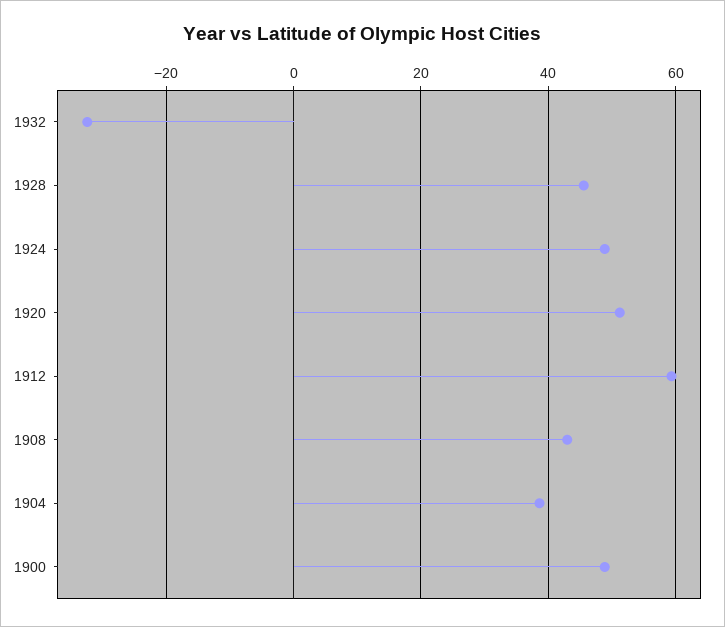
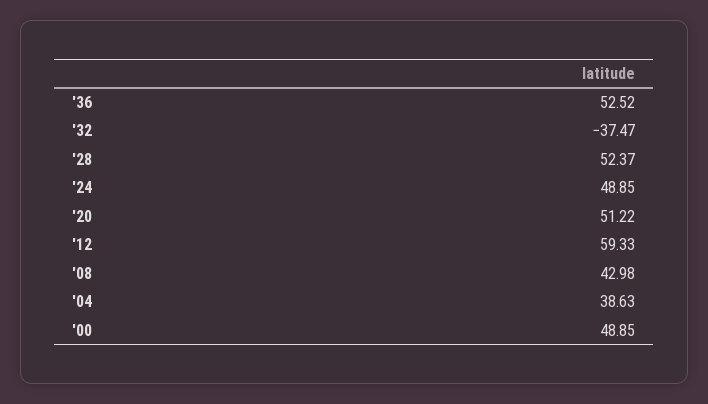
1932: -32 -> -37.47
1928: 46 -> 52.37
'36: none -> 52.52

